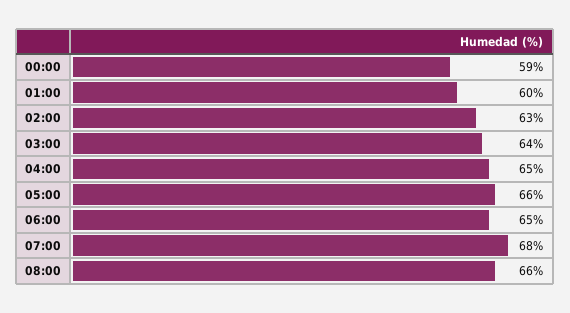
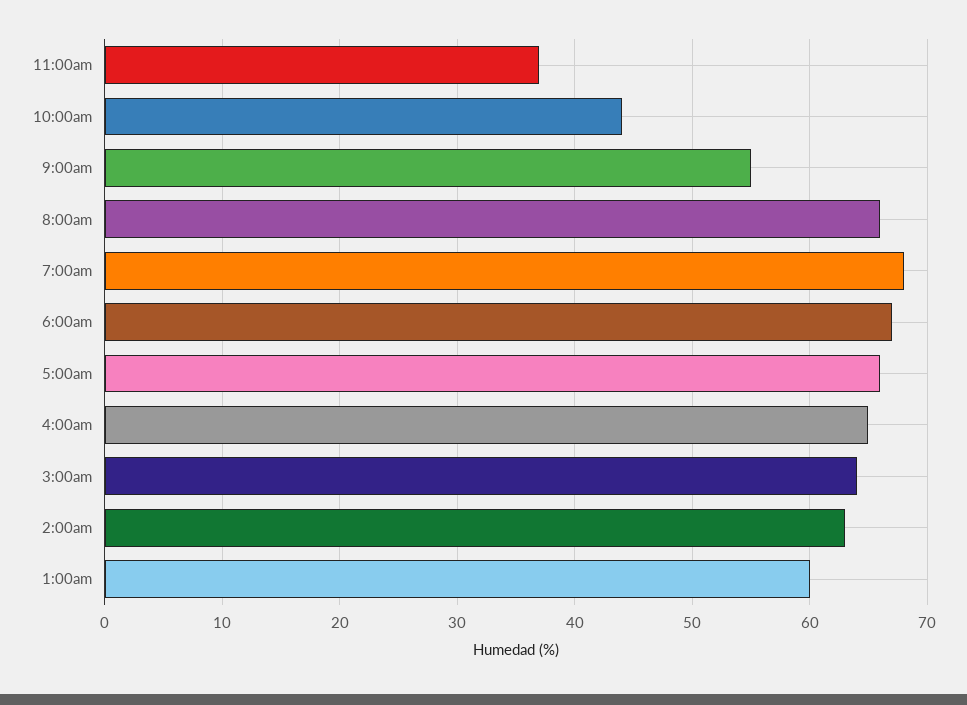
00:00: 59 -> none
06:00: 65 -> 67
11:00am: none -> 37
10:00am: none -> 44
9:00am: none -> 55

